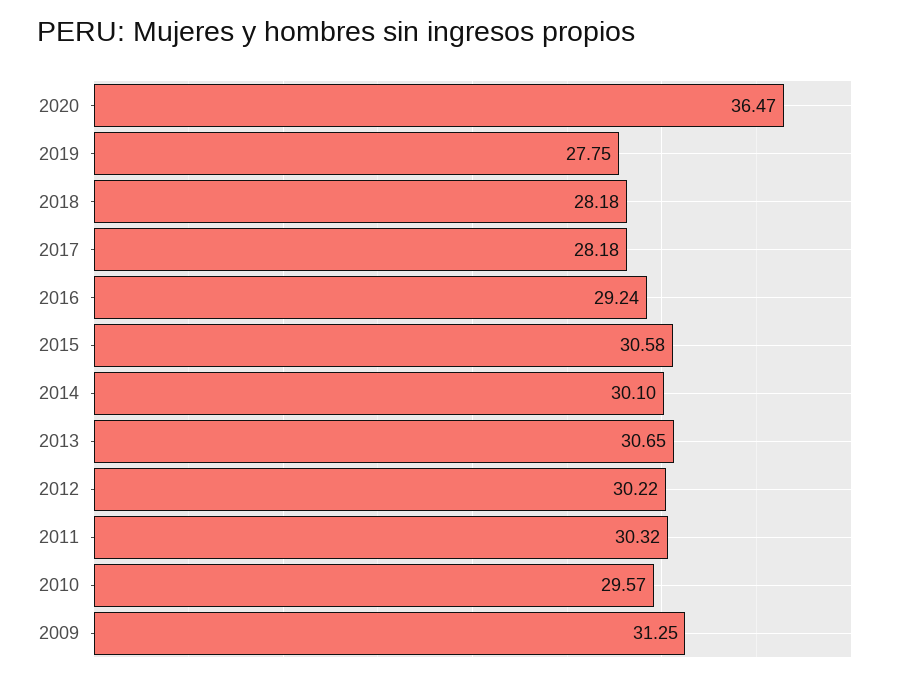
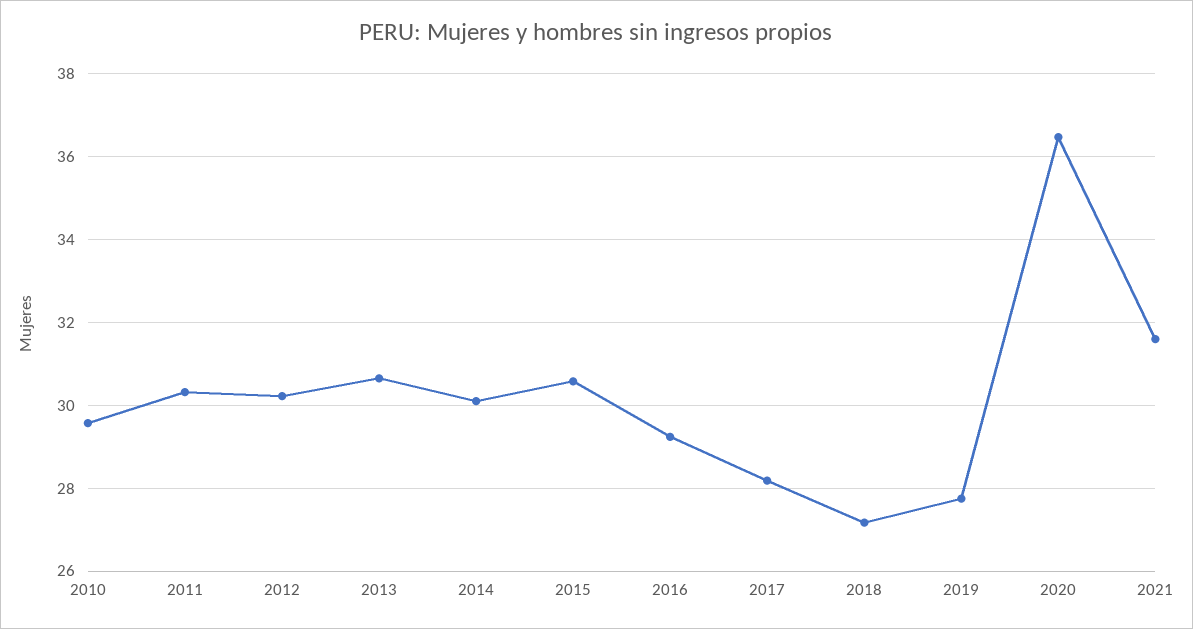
2018: 28.18 -> 27.2
2009: 31.25 -> none
2021: none -> 31.6

